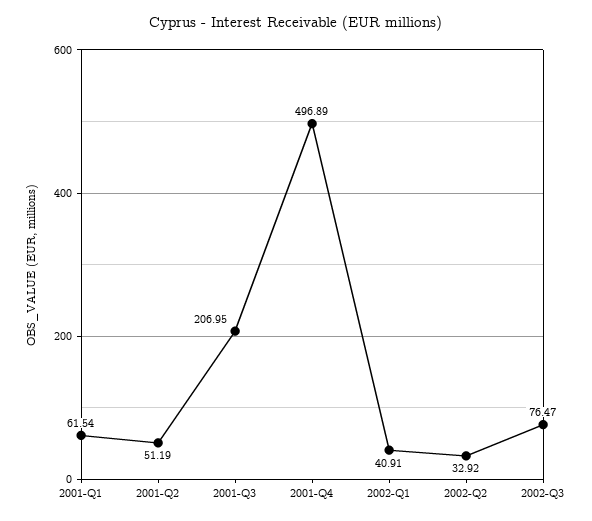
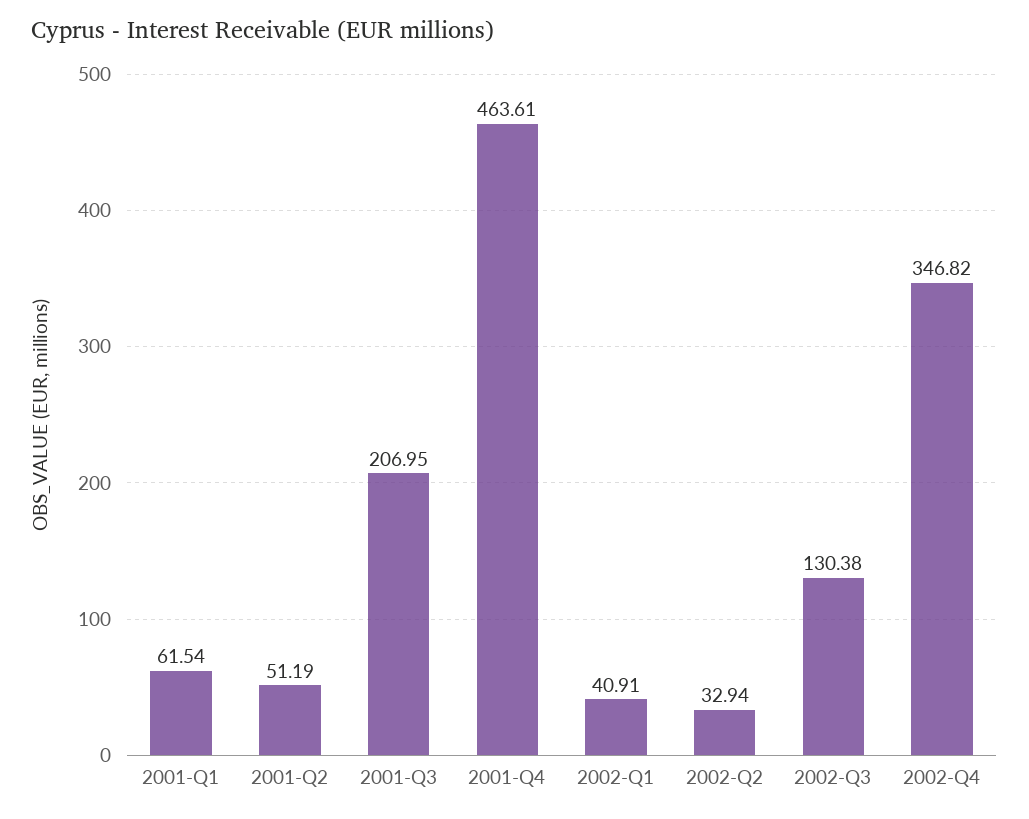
2001-Q4: 496.89 -> 463.61
2002-Q2: 32.92 -> 32.94
2002-Q3: 76.47 -> 130.38
2002-Q4: none -> 346.82

